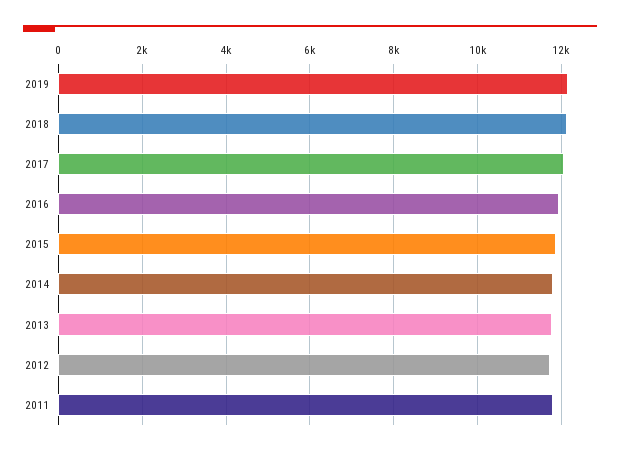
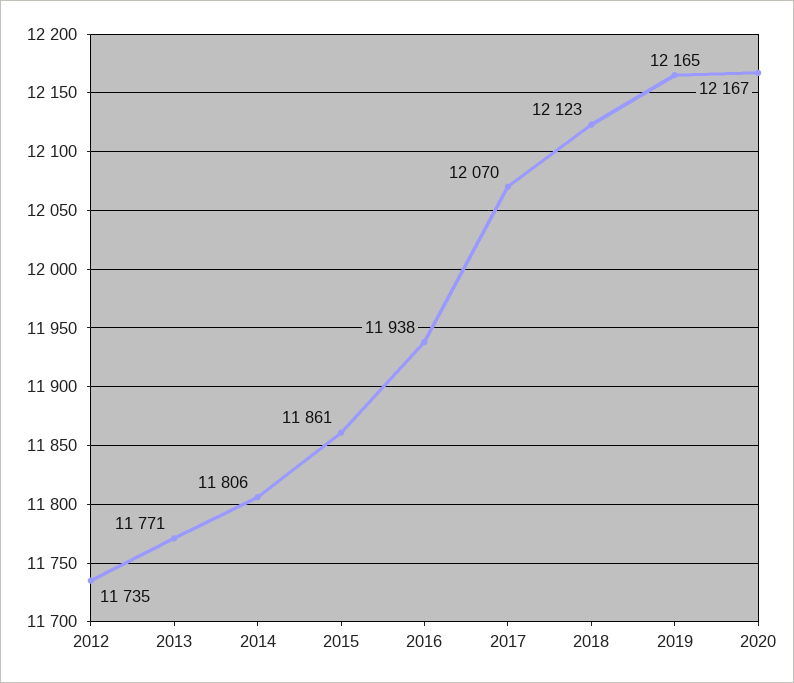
2011: 11800 -> none
2020: none -> 12167

